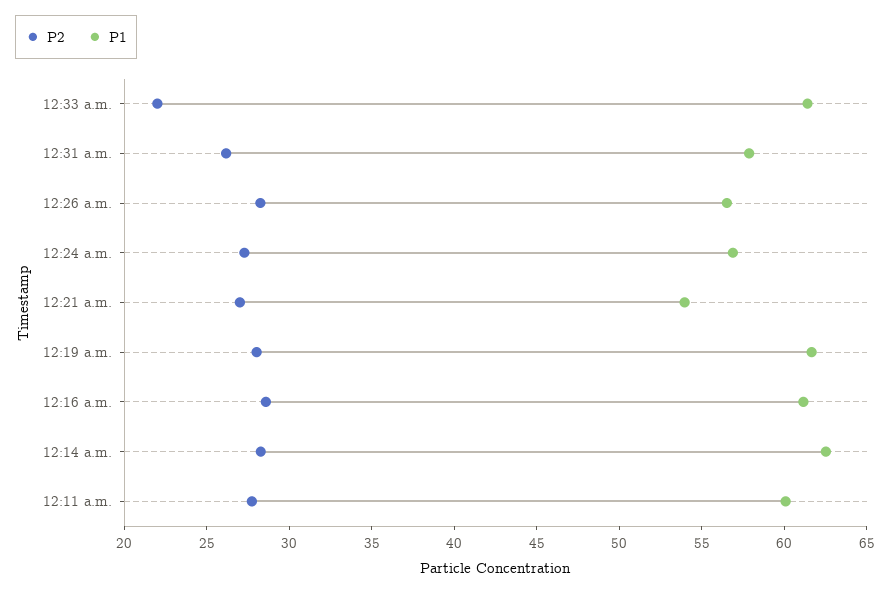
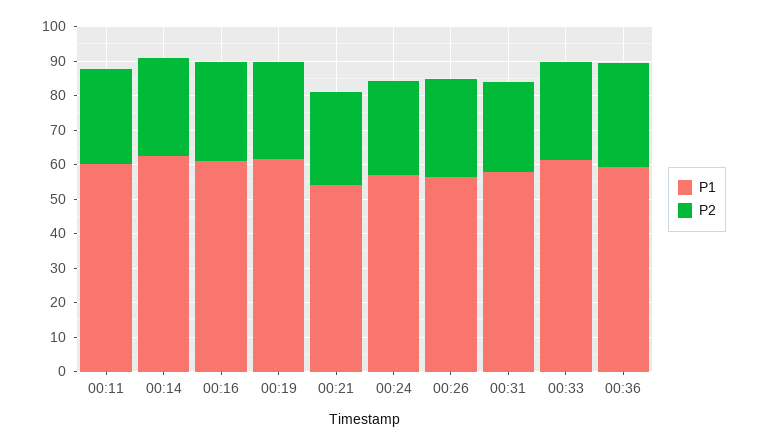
P2, 12:33 a.m.: 22 -> 27.5
P1, 00:36: none -> 60
P2, 00:36: none -> 30

